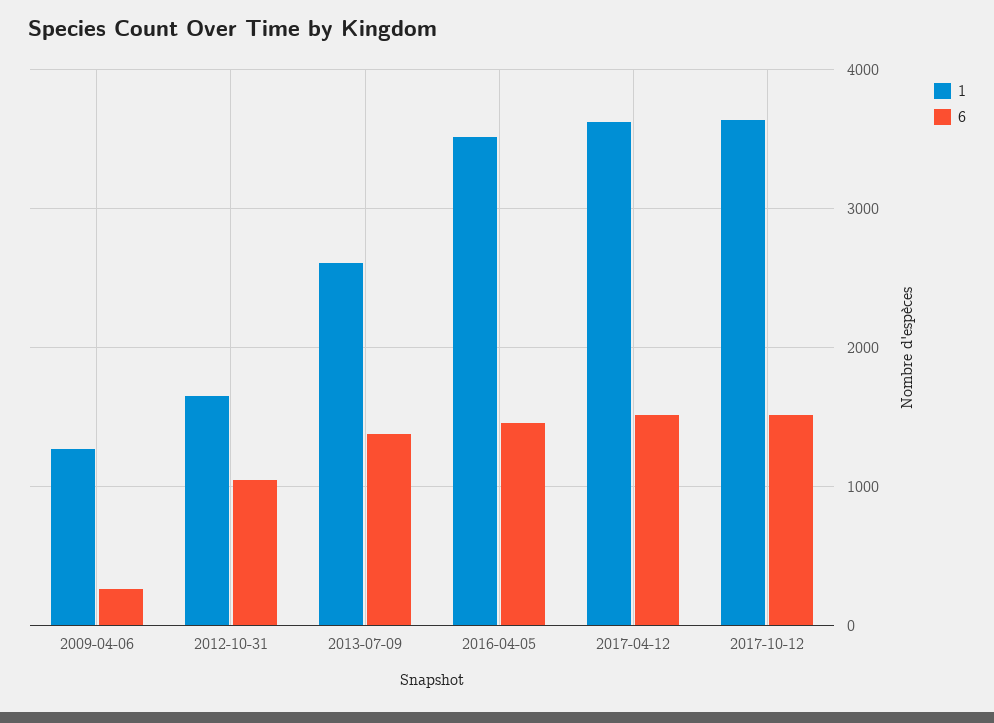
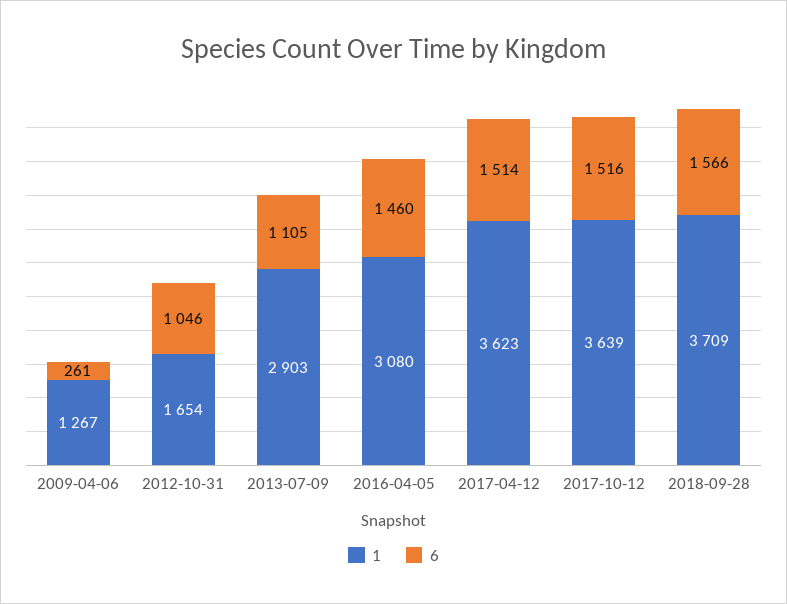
1, 2013-07-09: 2600 -> 2903
6, 2013-07-09: 1400 -> 1105
1, 2016-04-05: 3500 -> 3080
1, 2018-09-28: none -> 3709
6, 2018-09-28: none -> 1566

